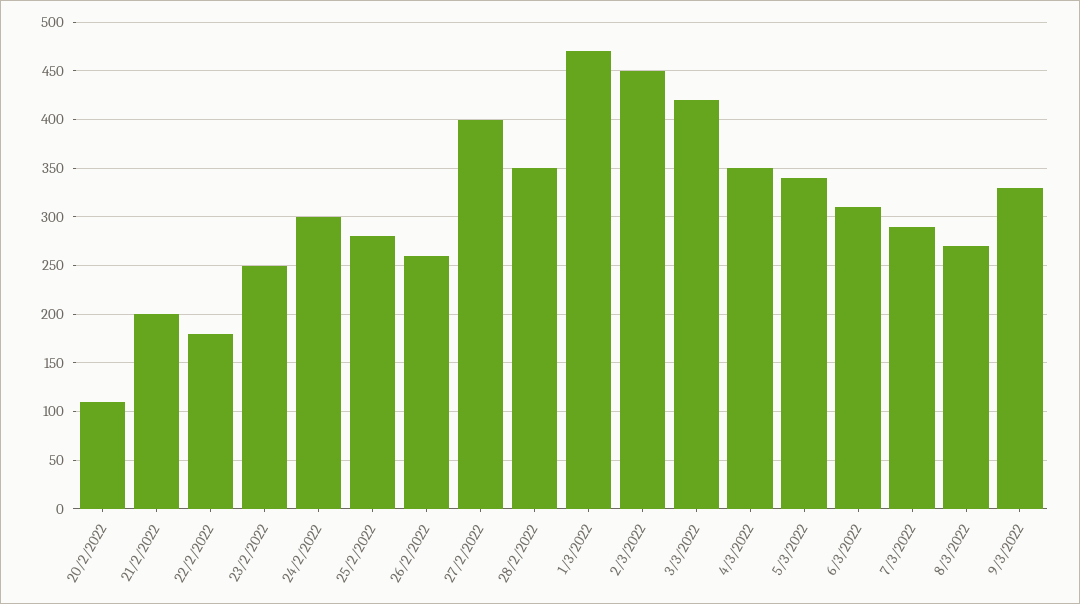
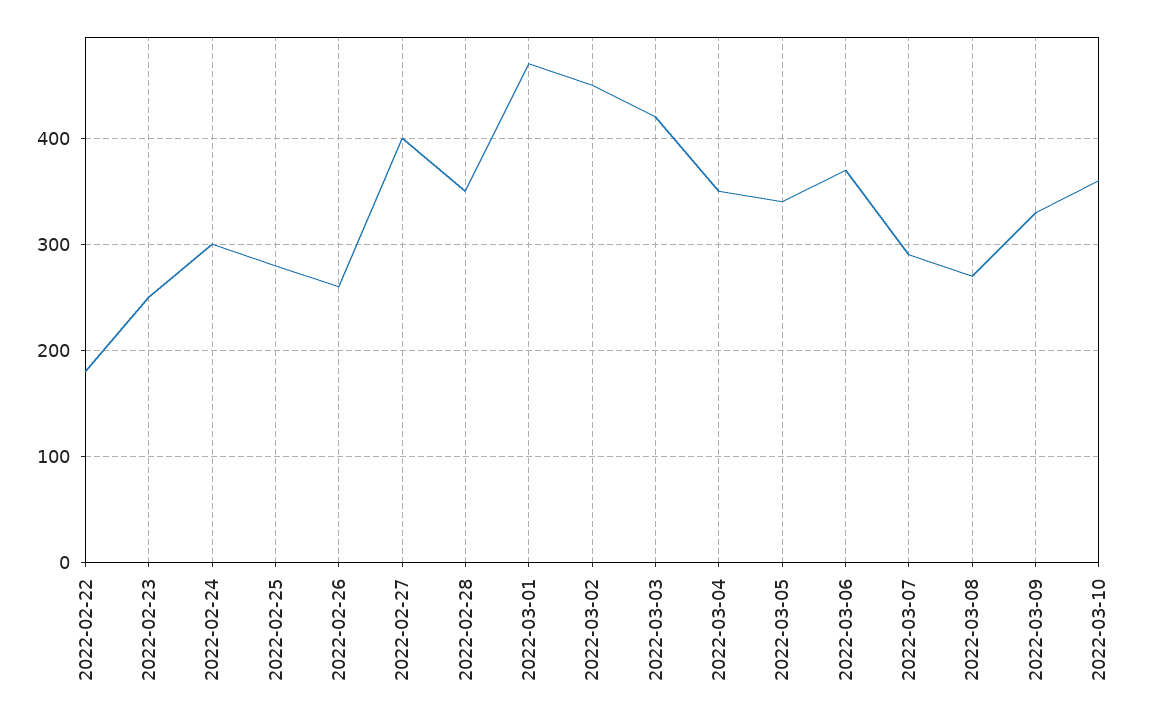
20/2/2022: 110 -> none
21/2/2022: 200 -> none
6/3/2022: 310 -> 370
2022-03-10: none -> 360

